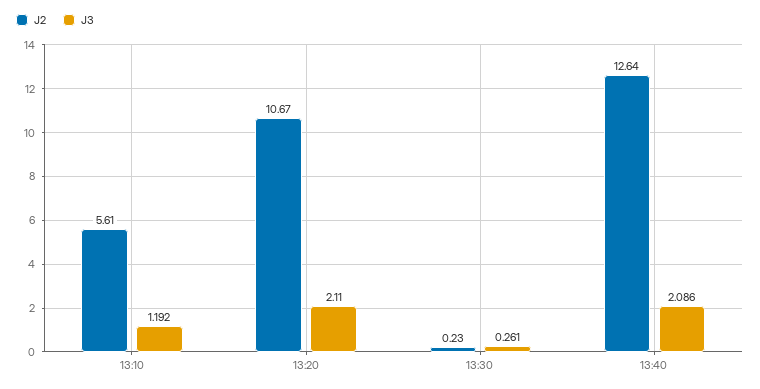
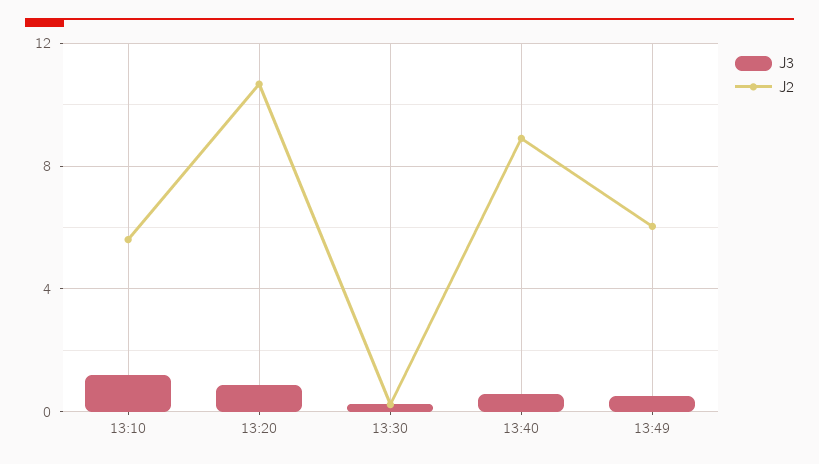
J3, 13:20: 2.11 -> 1
J2, 13:40: 12.64 -> 9
J3, 13:40: 2.086 -> 0.5
J3, 13:49: none -> 0.5
J2, 13:49: none -> 6

